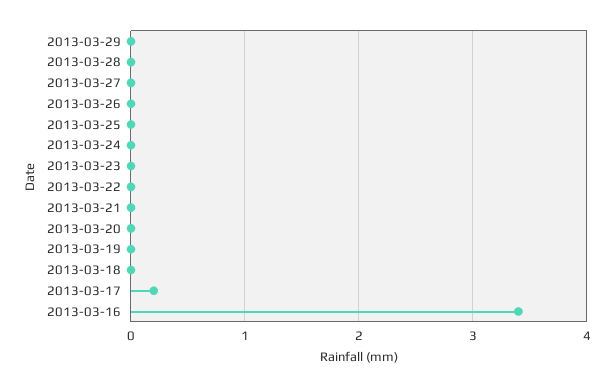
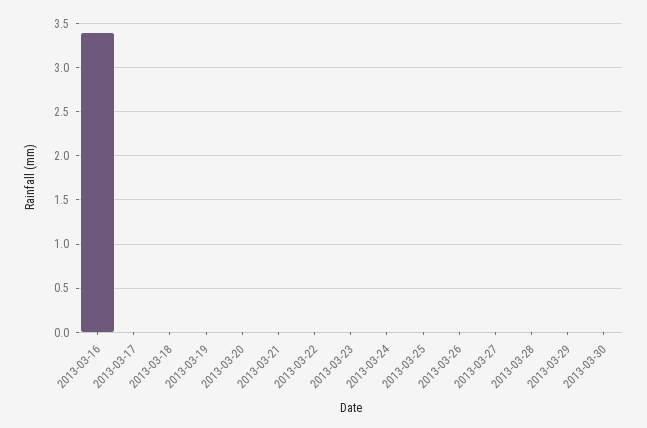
2013-03-17: 0.2 -> 0
2013-03-30: none -> 0

